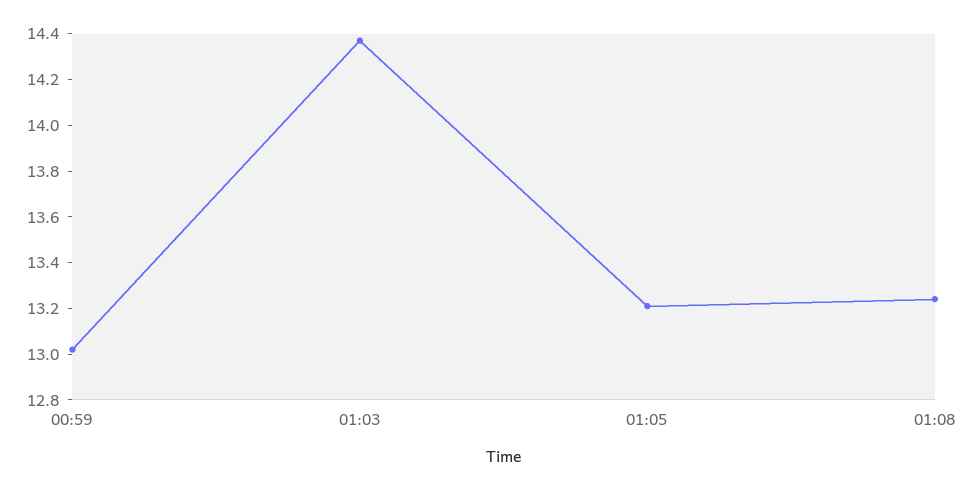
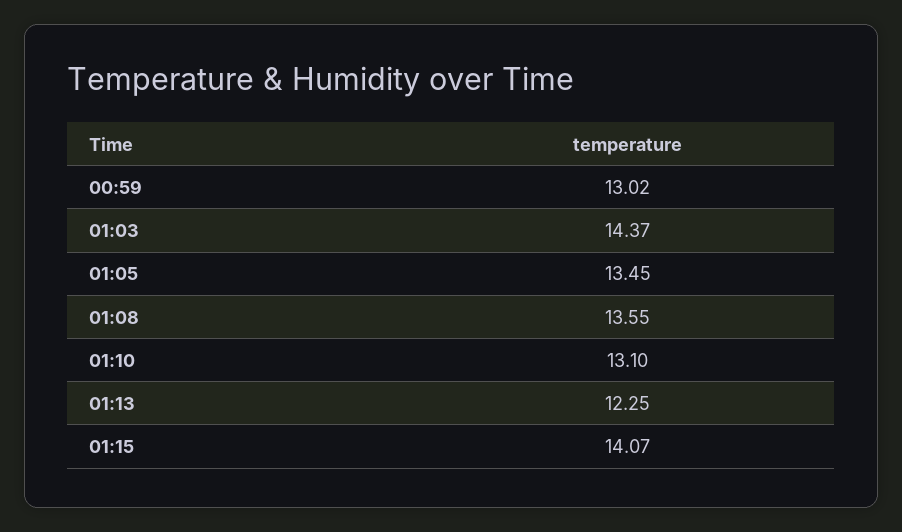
01:05: 13.2 -> 13.45
01:08: 13.25 -> 13.55
01:10: none -> 13.1
01:13: none -> 12.25
01:15: none -> 14.07

